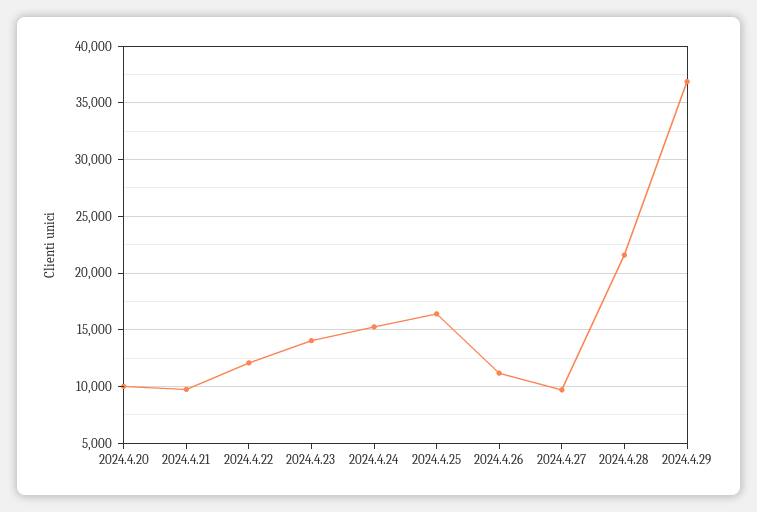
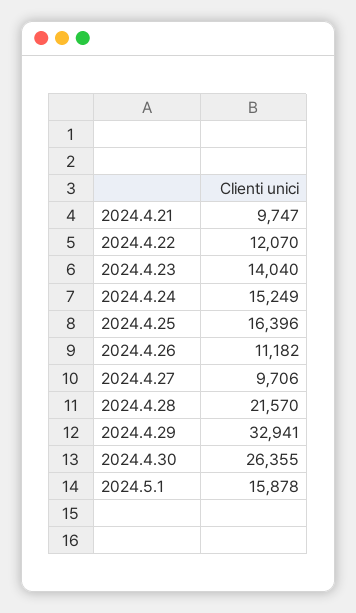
2024.4.20: 10000 -> none
2024.4.29: 37000 -> 32941
2024.4.30: none -> 26355
2024.5.1: none -> 15878

